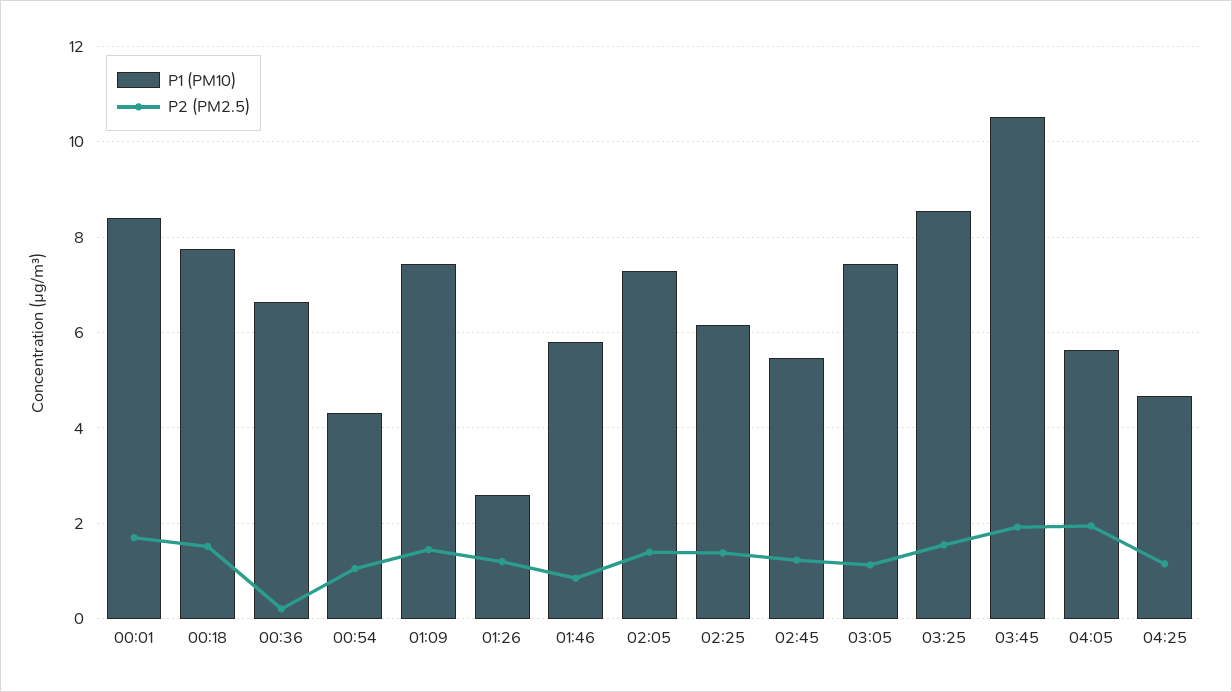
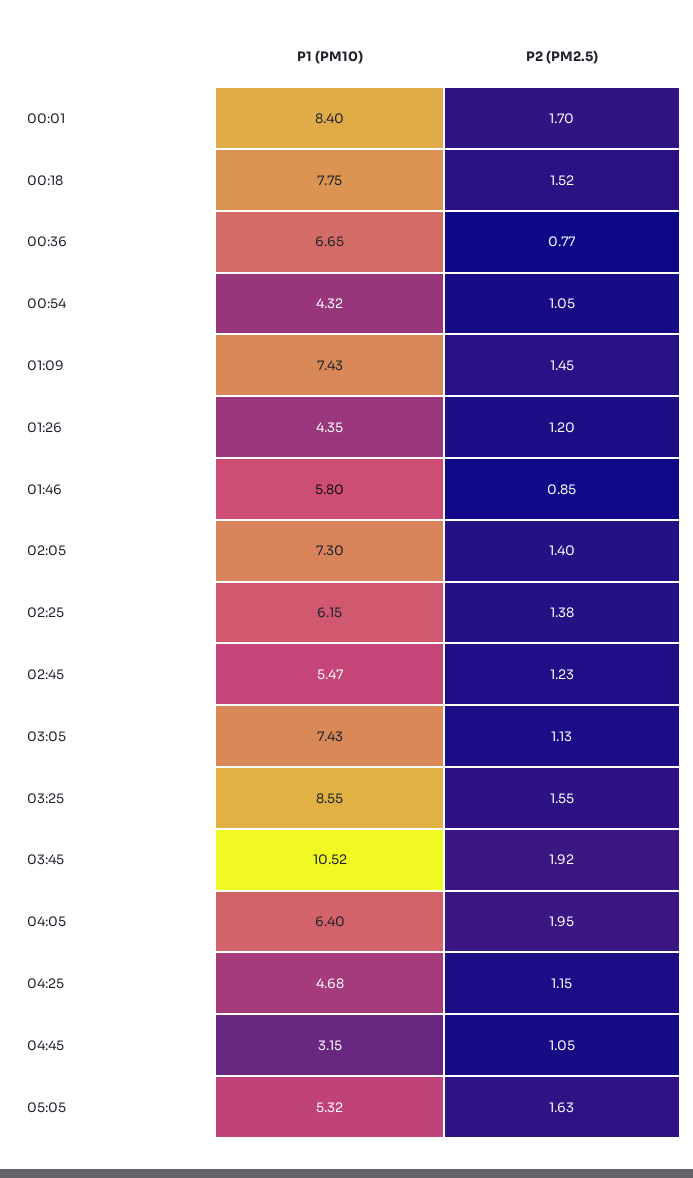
P2 (PM2.5), 00:36: 0.2 -> 0.77
P1 (PM10), 01:26: 2.6 -> 4.35
P1 (PM10), 04:05: 5.6 -> 6.4
P1 (PM10), 04:45: none -> 3.15
P2 (PM2.5), 04:45: none -> 1.05
P1 (PM10), 05:05: none -> 5.32
P2 (PM2.5), 05:05: none -> 1.63

